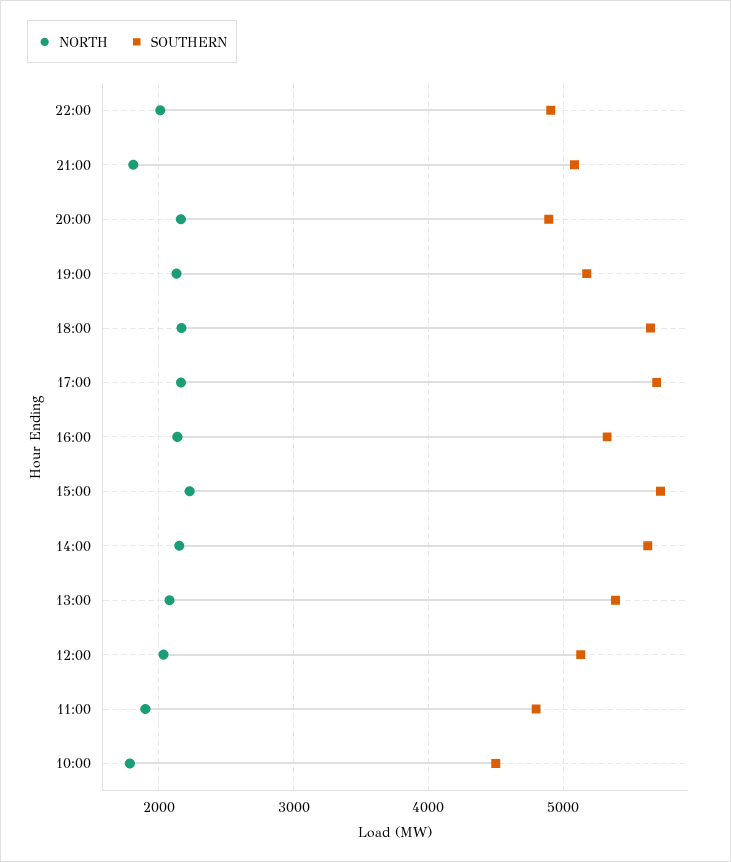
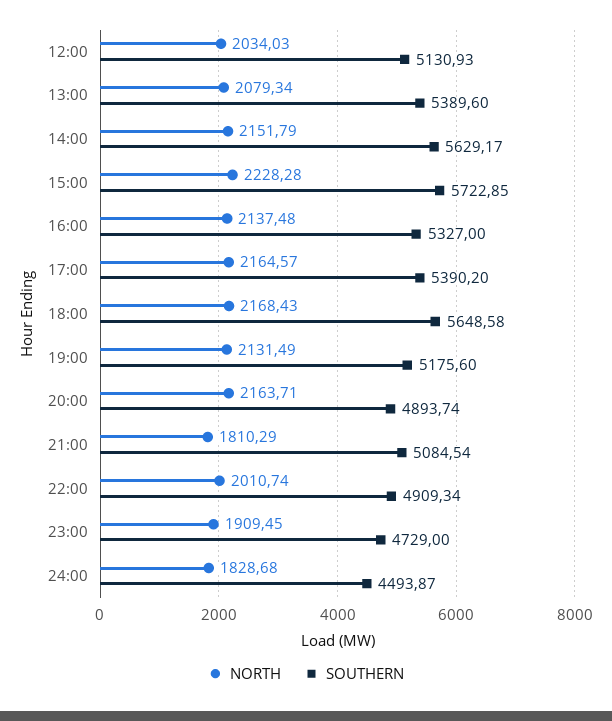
SOUTHERN, 17:00: 5700 -> 5390.2
NORTH, 11:00: 1900 -> none
SOUTHERN, 11:00: 4800 -> none
NORTH, 10:00: 1800 -> none
SOUTHERN, 10:00: 4500 -> none
NORTH, 23:00: none -> 1909.45
SOUTHERN, 23:00: none -> 4729
NORTH, 24:00: none -> 1828.68
SOUTHERN, 24:00: none -> 4493.87

